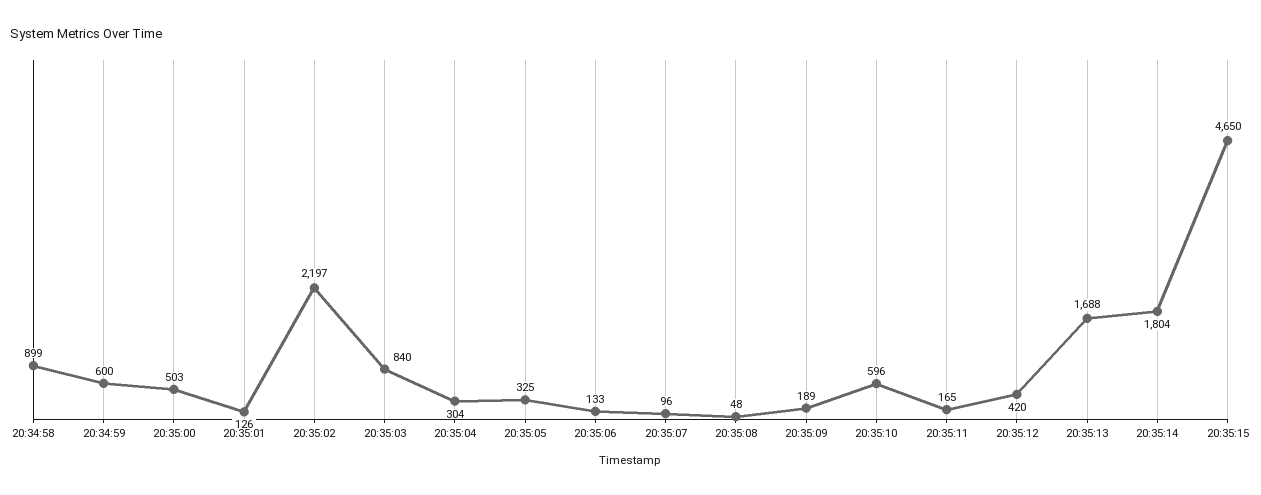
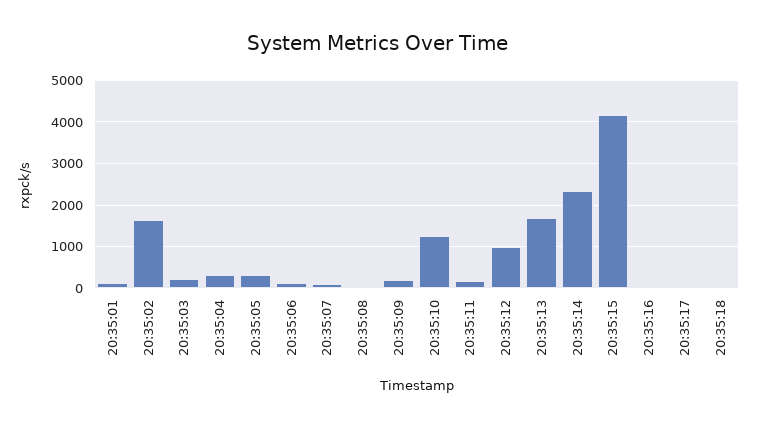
20:34:58: 899 -> none
20:34:59: 600 -> none
20:35:00: 503 -> none
20:35:02: 2197 -> 1600
20:35:03: 840 -> 200
20:35:10: 596 -> 1200
20:35:12: 420 -> 1000
20:35:14: 1804 -> 2400
20:35:15: 4650 -> 4200
20:35:16: none -> 0
20:35:17: none -> 0
20:35:18: none -> 0

